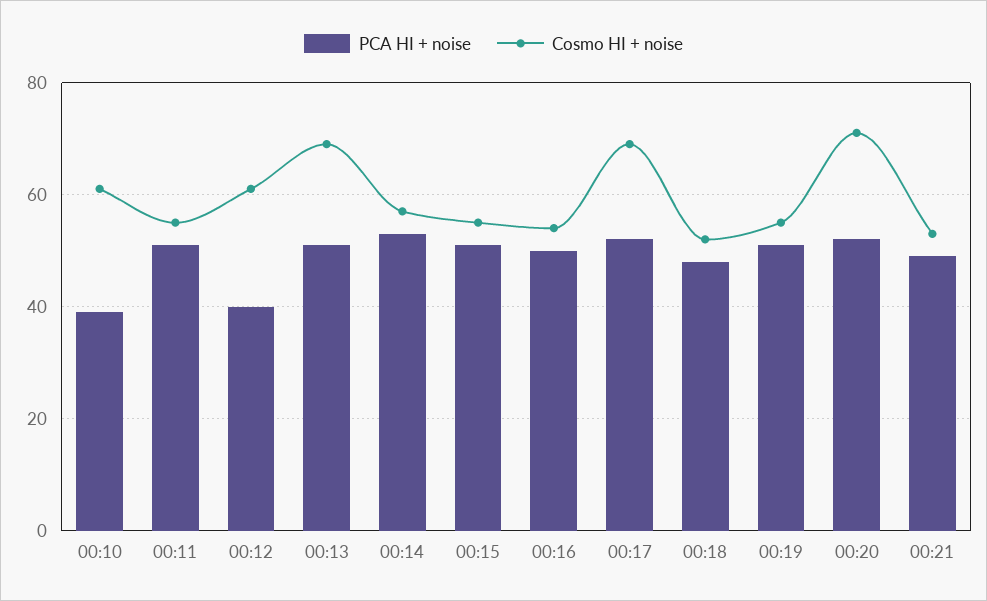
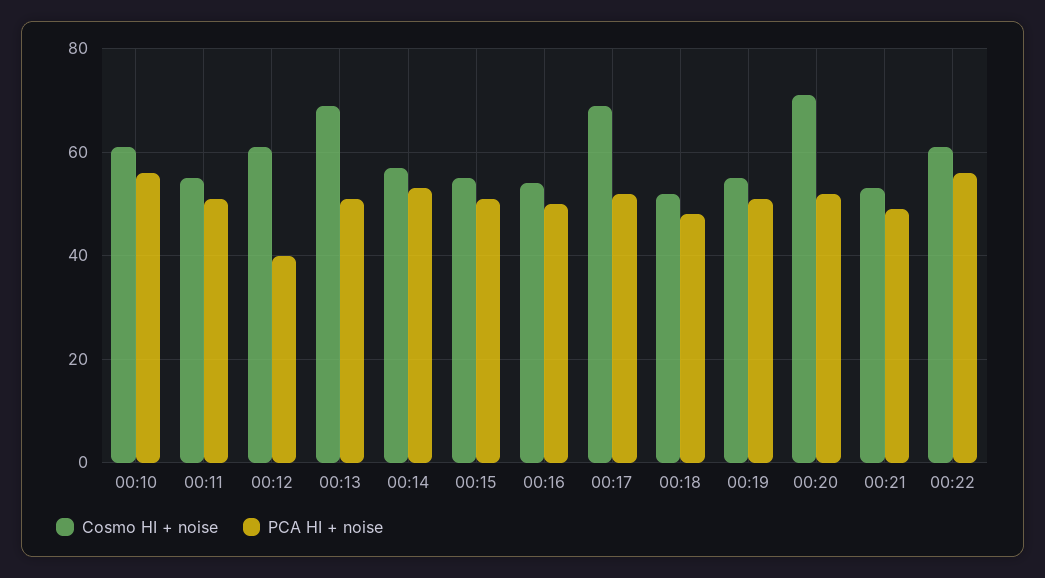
PCA HI + noise, 00:10: 40 -> 55
Cosmo HI + noise, 00:22: none -> 60
PCA HI + noise, 00:22: none -> 55

